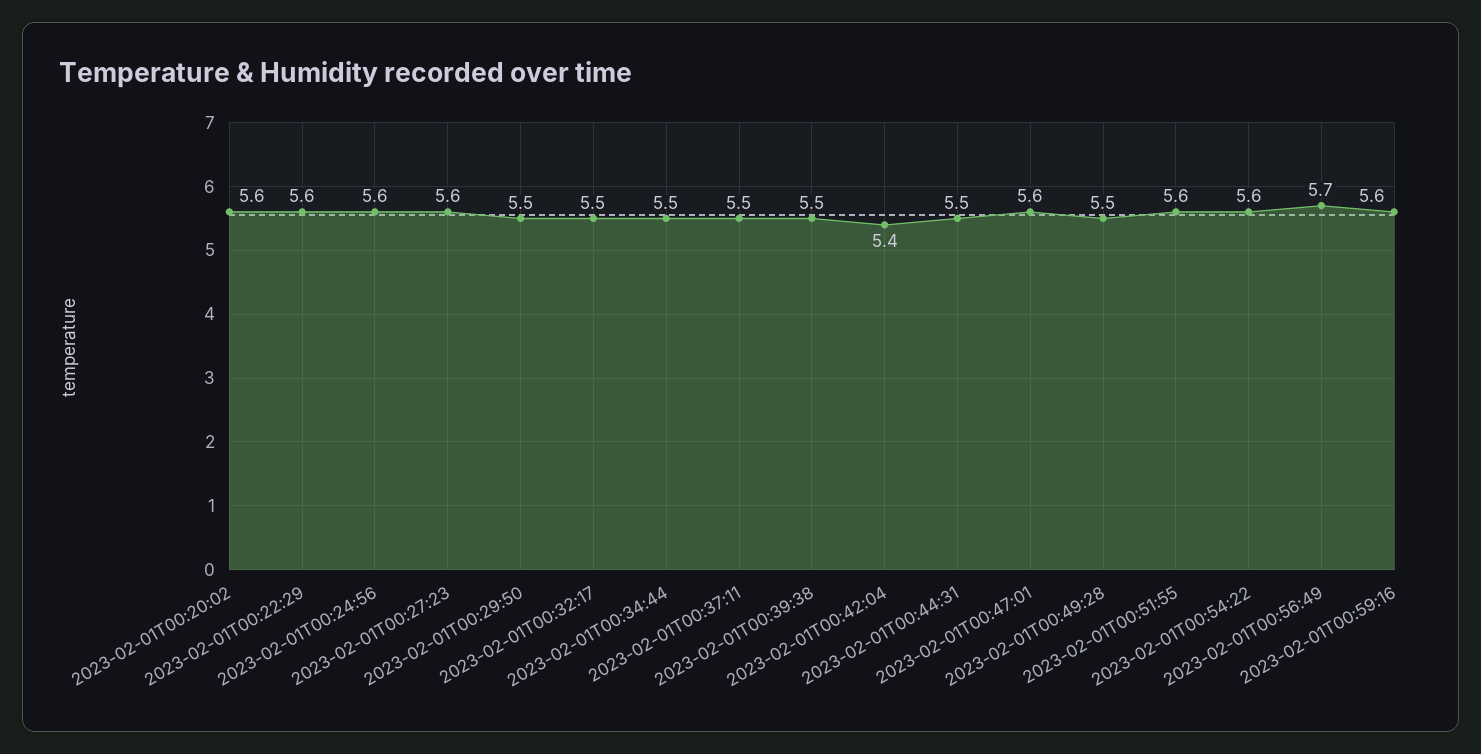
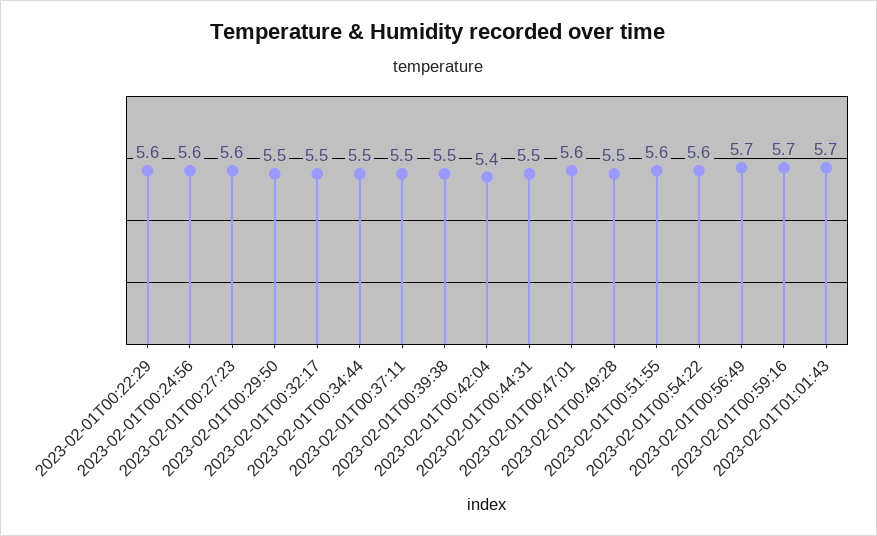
2023-02-01T00:20:02: 5.6 -> none
2023-02-01T00:59:16: 5.6 -> 5.7
2023-02-01T01:01:43: none -> 5.7

